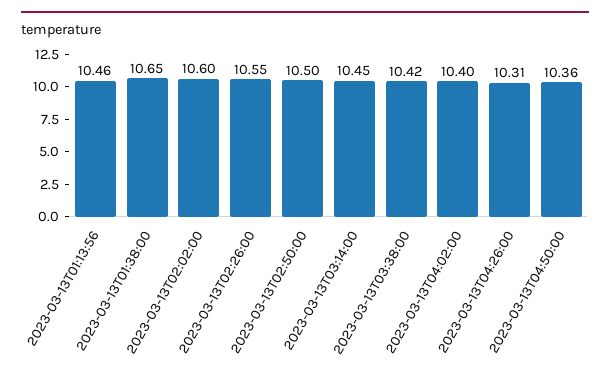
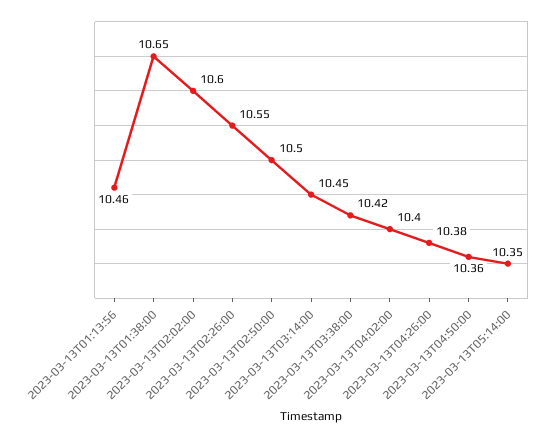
2023-03-13T04:26:00: 10.31 -> 10.38
2023-03-13T05:14:00: none -> 10.35

